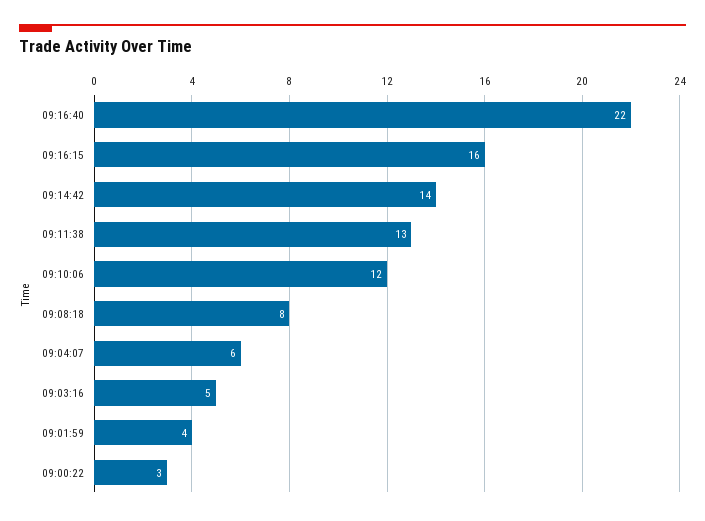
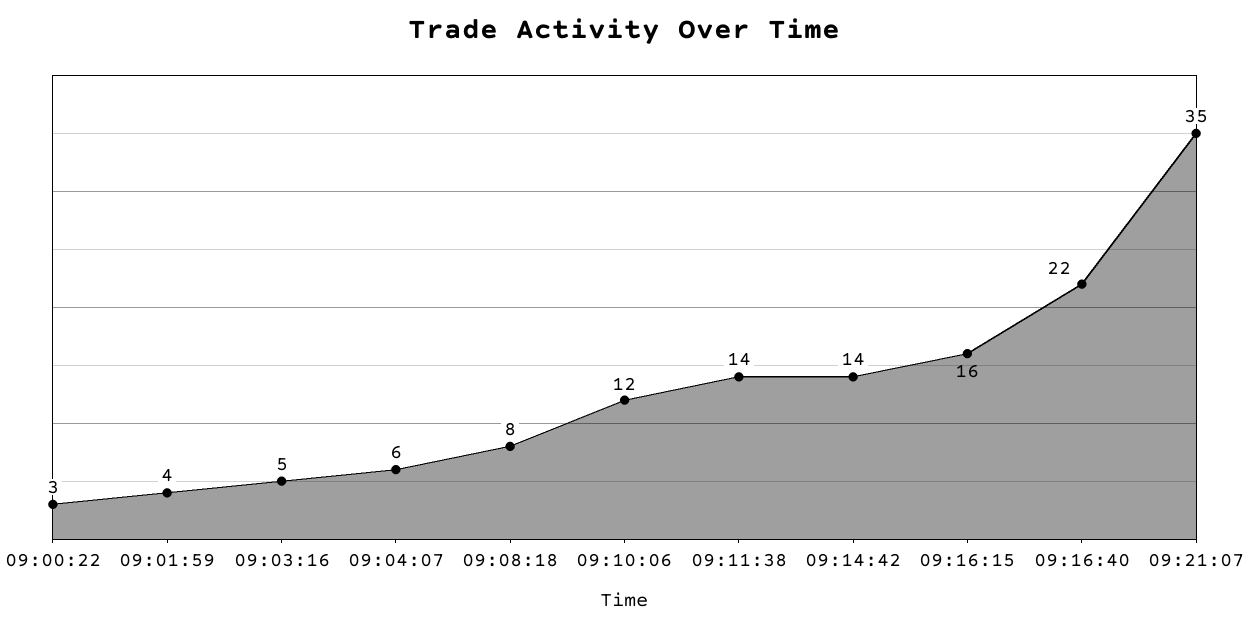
09:11:38: 13 -> 14
09:21:07: none -> 35

